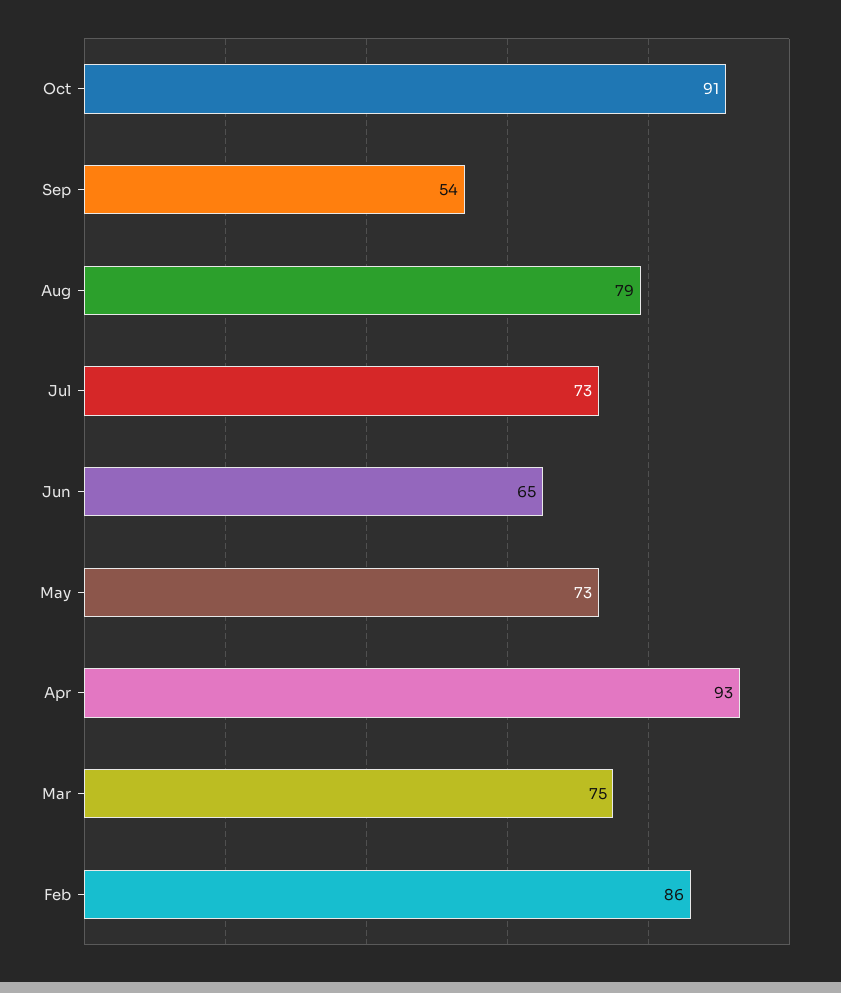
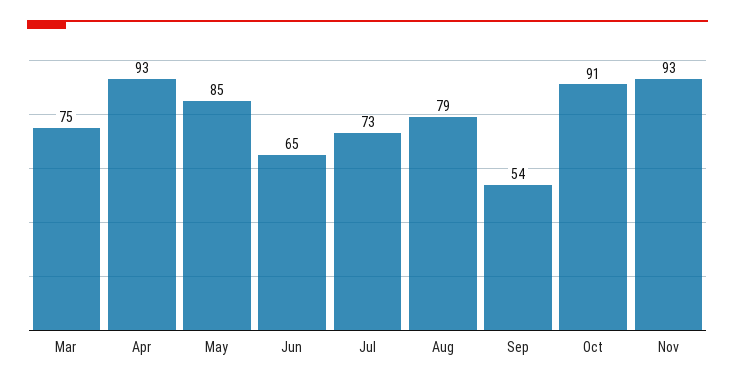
May: 73 -> 85
Feb: 86 -> none
Nov: none -> 93

